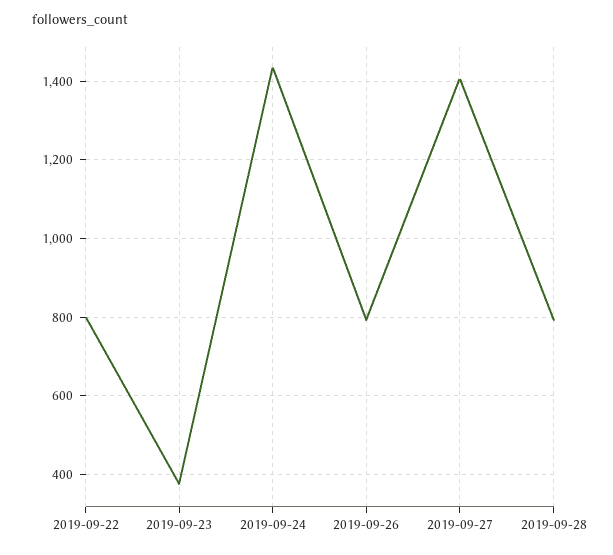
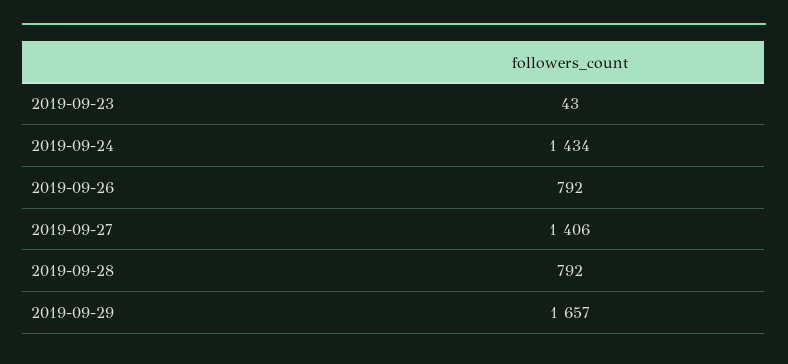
2019-09-22: 800 -> none
2019-09-23: 380 -> 43
2019-09-29: none -> 1657

